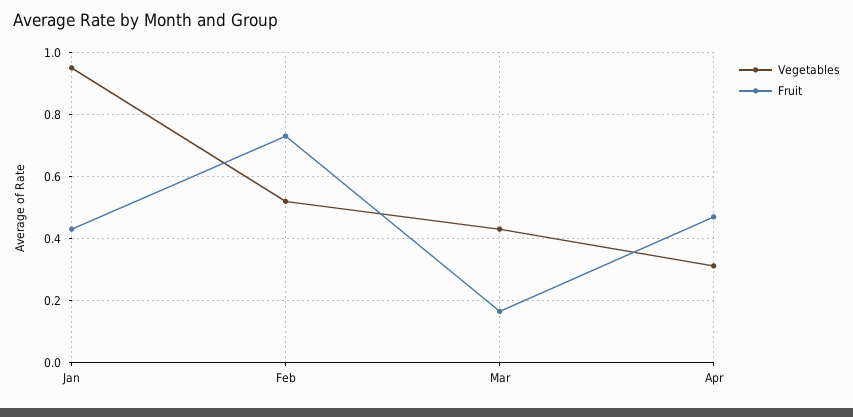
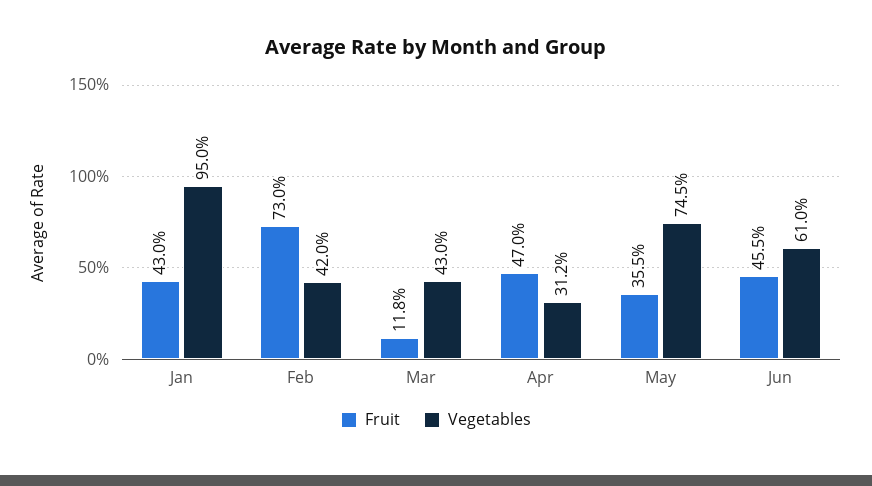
Vegetables, Feb: 0.52 -> 0.42
Fruit, Mar: 0.16 -> 0.118
Fruit, May: none -> 0.355
Vegetables, May: none -> 0.745
Fruit, Jun: none -> 0.455
Vegetables, Jun: none -> 0.61

